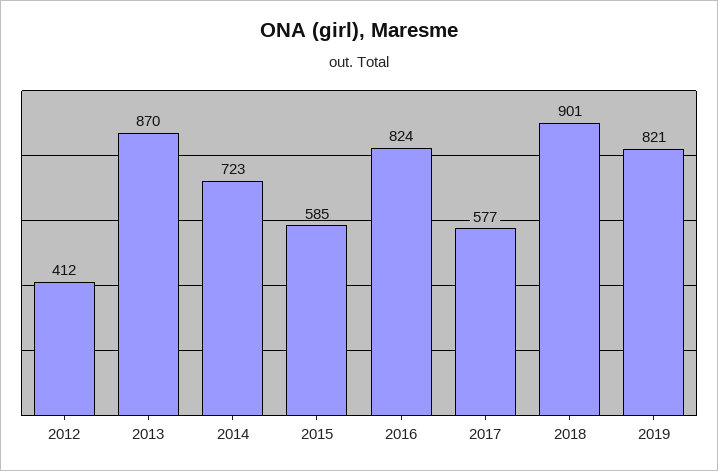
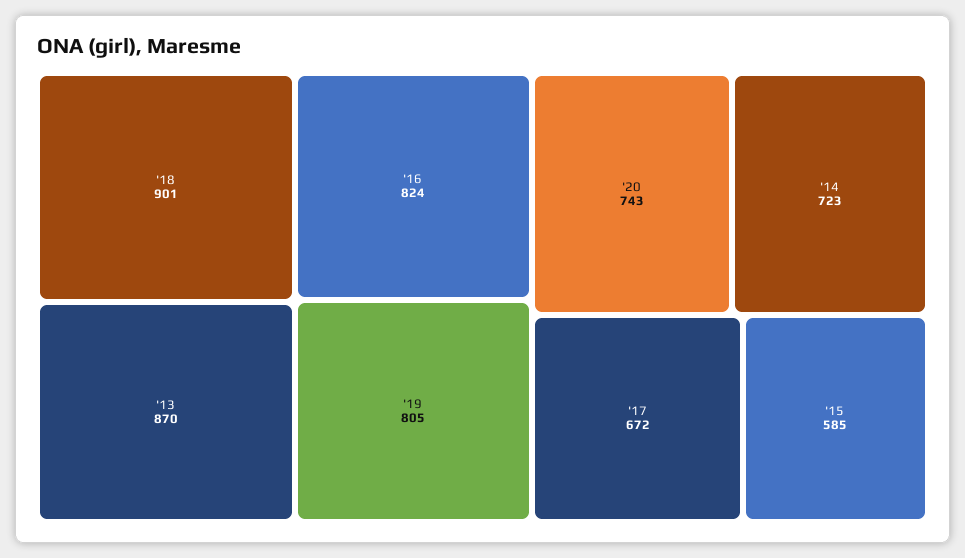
2012: 412 -> none
2017: 577 -> 672
2019: 821 -> 805
'20: none -> 743

